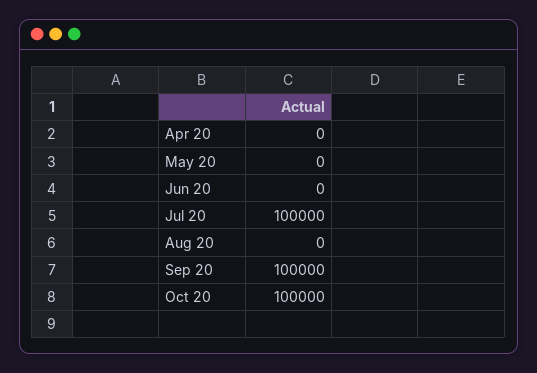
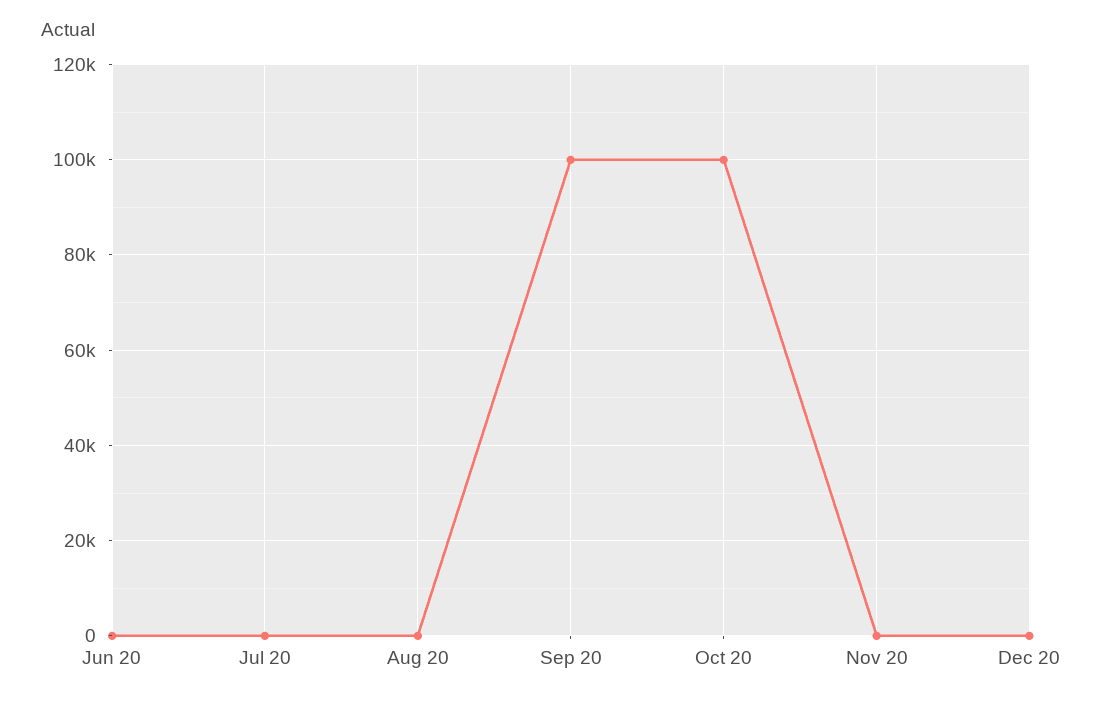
Apr 20: 0 -> none
May 20: 0 -> none
Jul 20: 100000 -> 0
Nov 20: none -> 0
Dec 20: none -> 0

